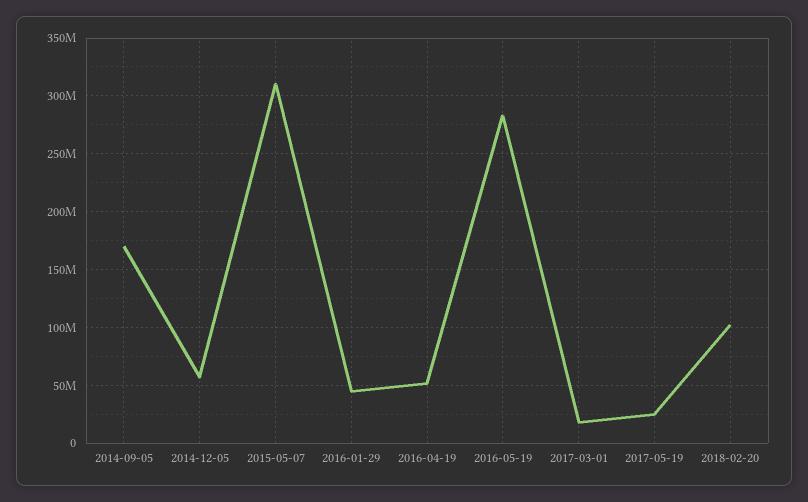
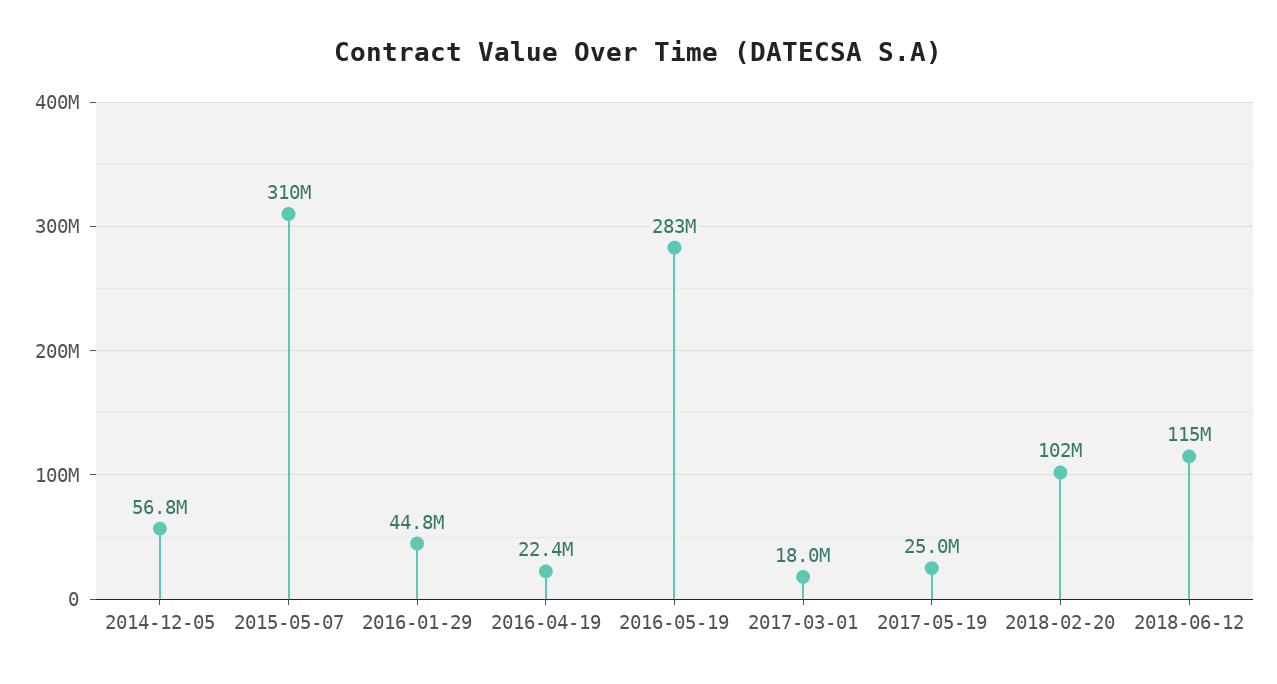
2014-09-05: 170000000 -> none
2016-04-19: 50000000 -> 22400000
2018-06-12: none -> 115000000

